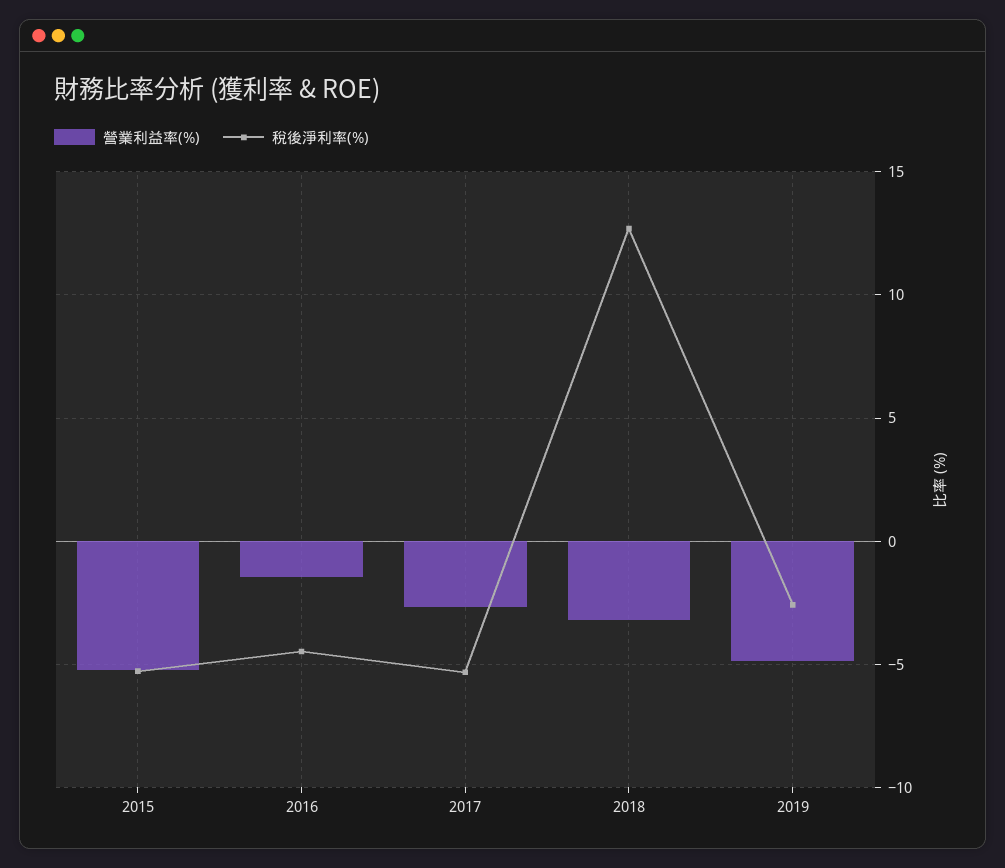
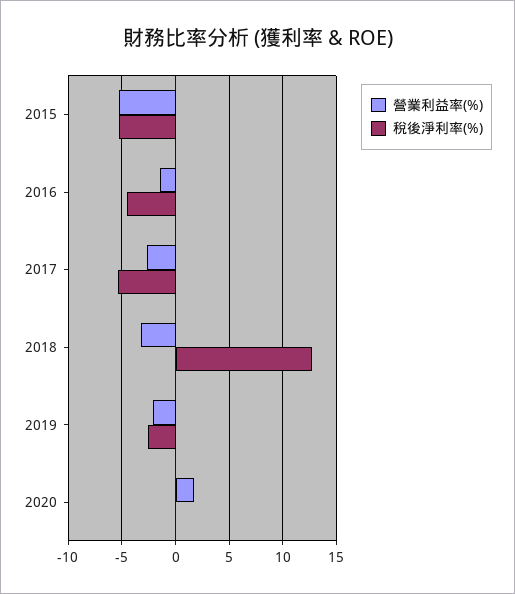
營業利益率(%), 2019: -5 -> -2
營業利益率(%), 2020: none -> 2
稅後淨利率(%), 2020: none -> 0

